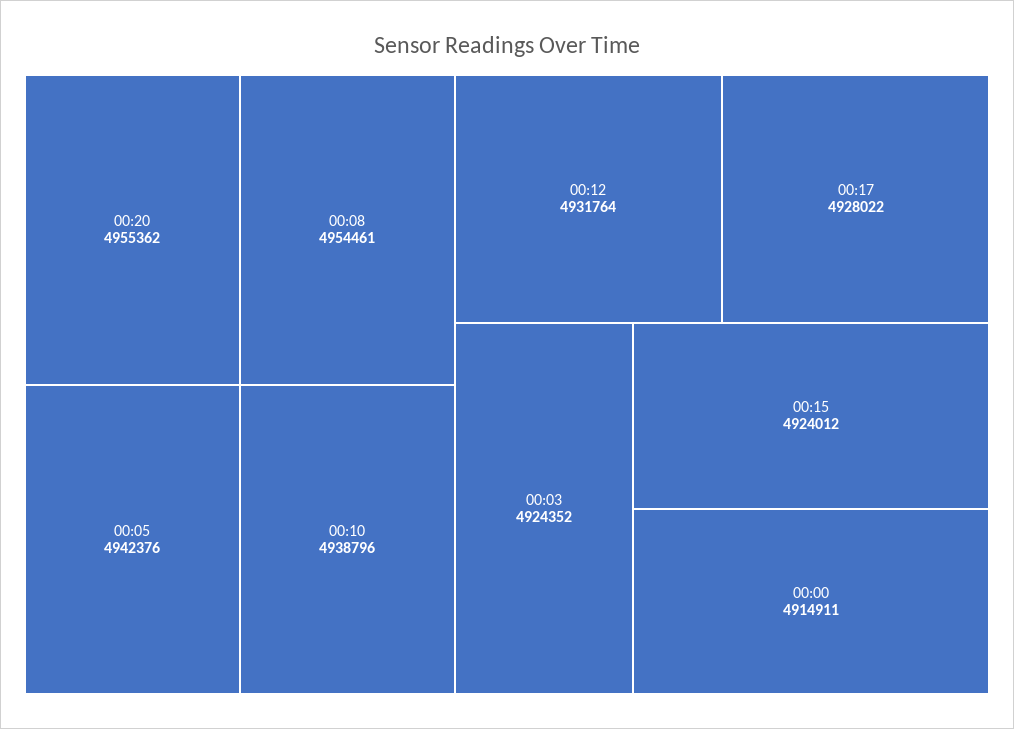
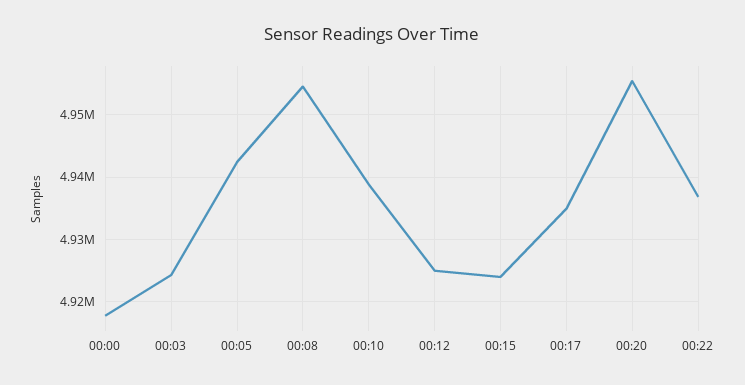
00:12: 4931764 -> 4925000
00:17: 4928022 -> 4935000
00:00: 4914911 -> 4918000
00:22: none -> 4937000

